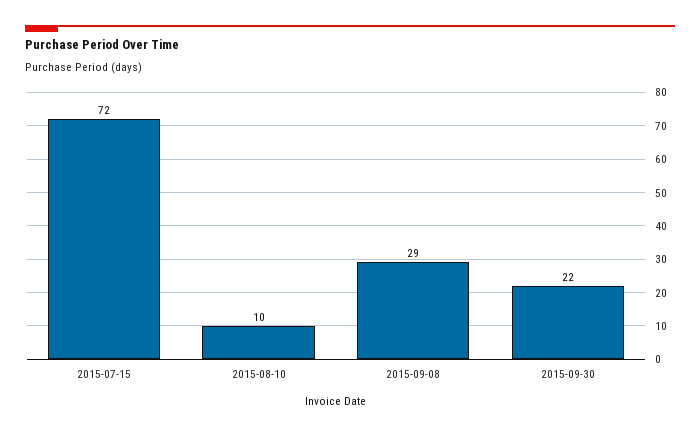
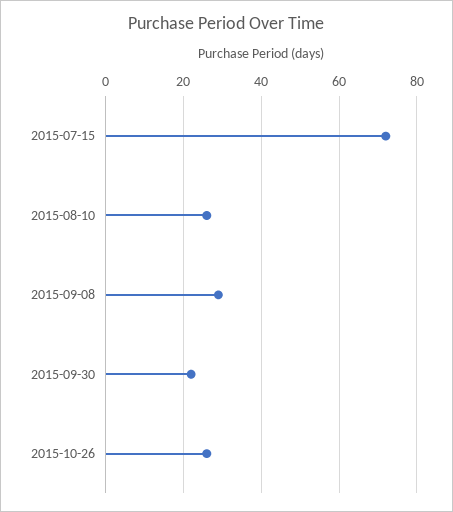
2015-08-10: 10 -> 25
2015-10-26: none -> 25

